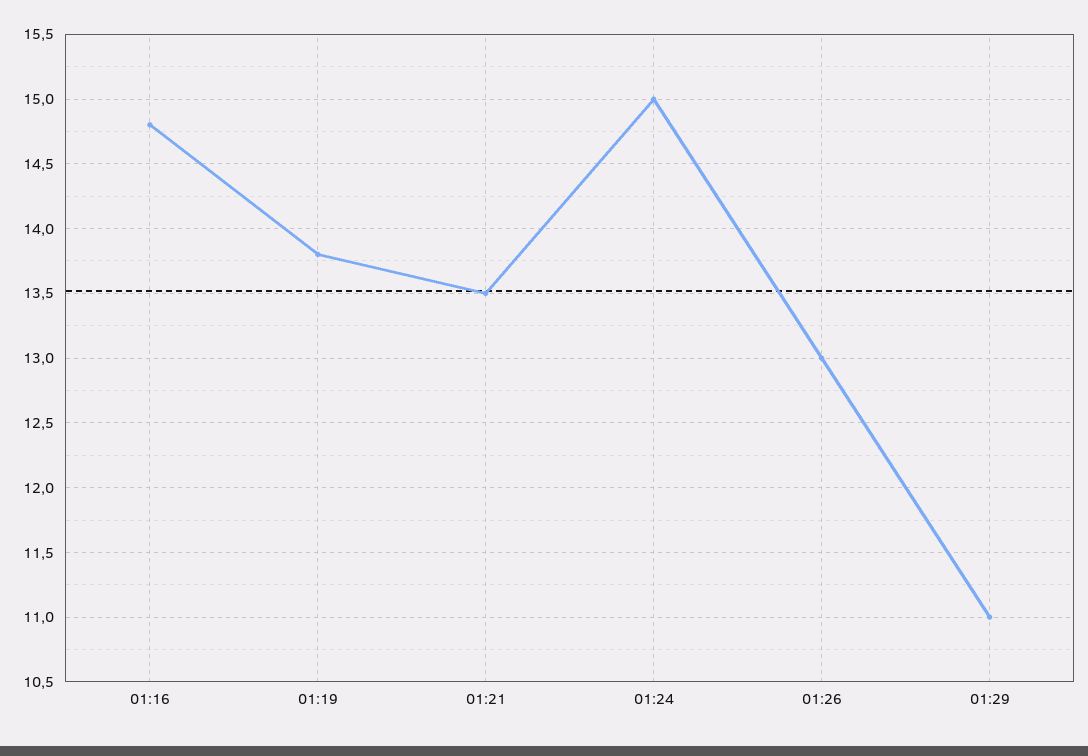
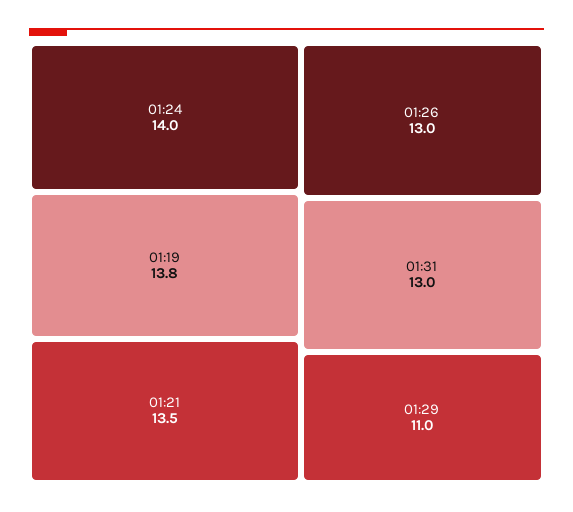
01:16: 14.8 -> none
01:24: 15 -> 14
01:31: none -> 13

